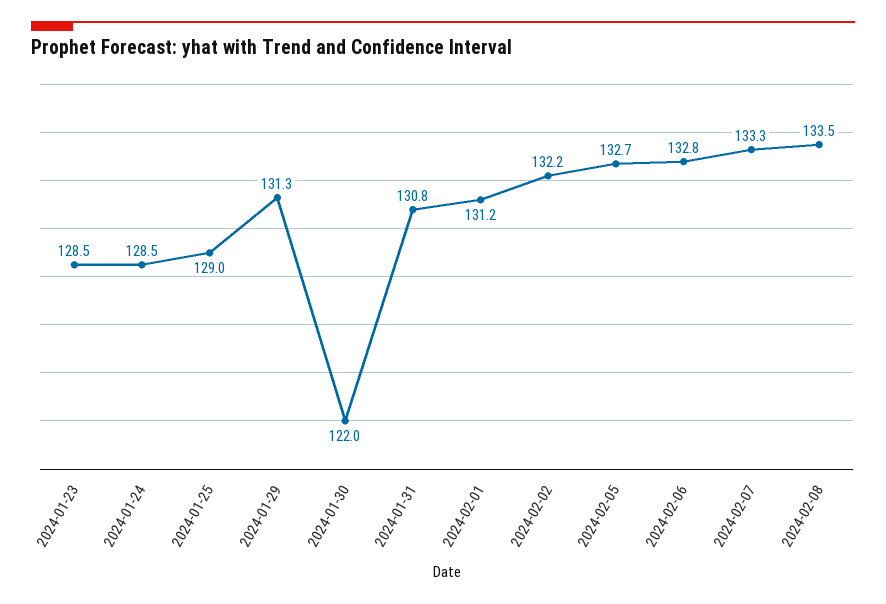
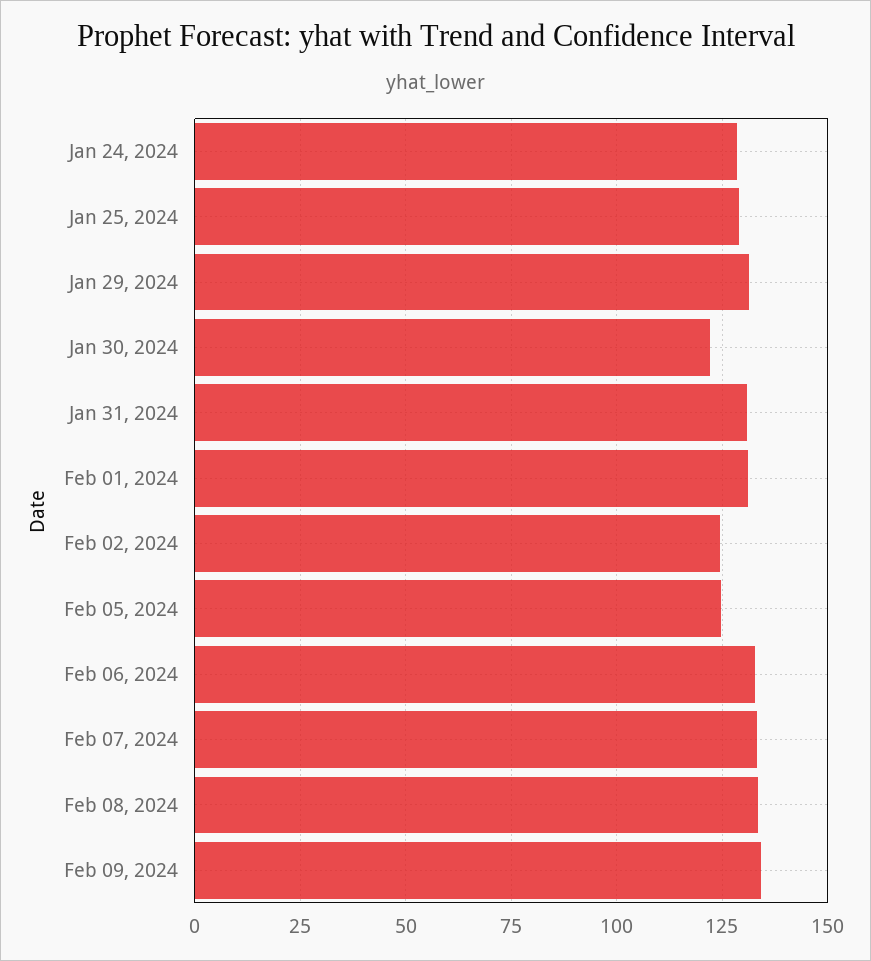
2024-01-23: 128.5 -> none
2024-02-02: 132.2 -> 125
2024-02-05: 132.7 -> 125
Feb 09, 2024: none -> 135

